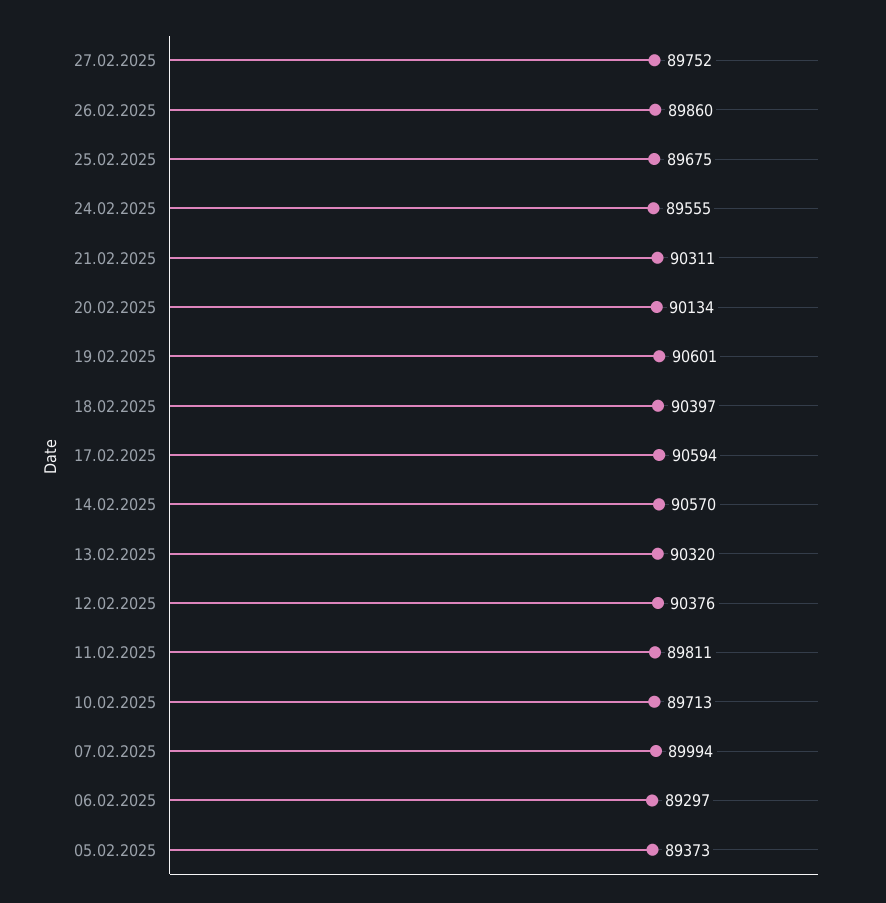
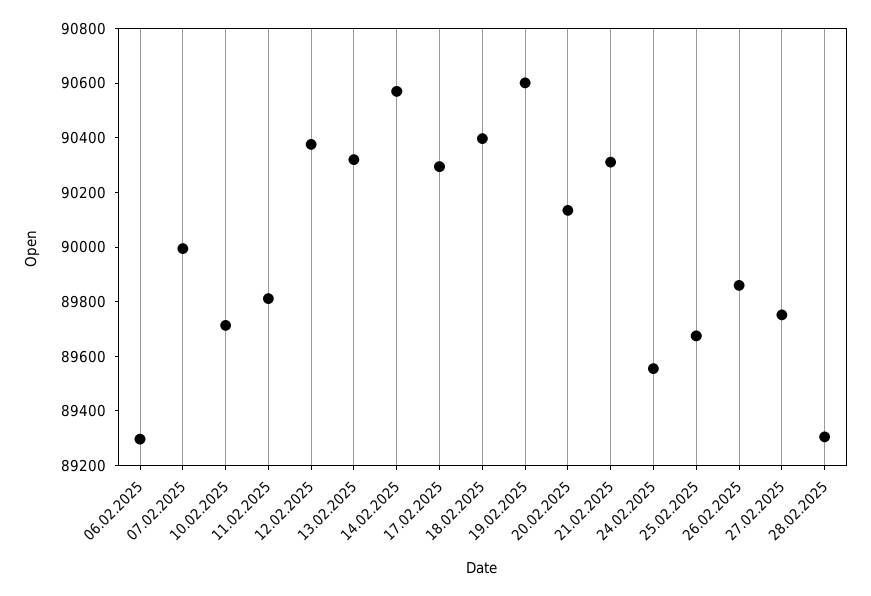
17.02.2025: 90594 -> 90300
05.02.2025: 89373 -> none
28.02.2025: none -> 89300

